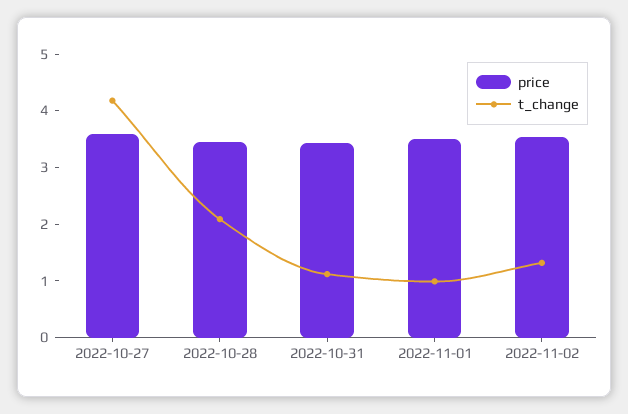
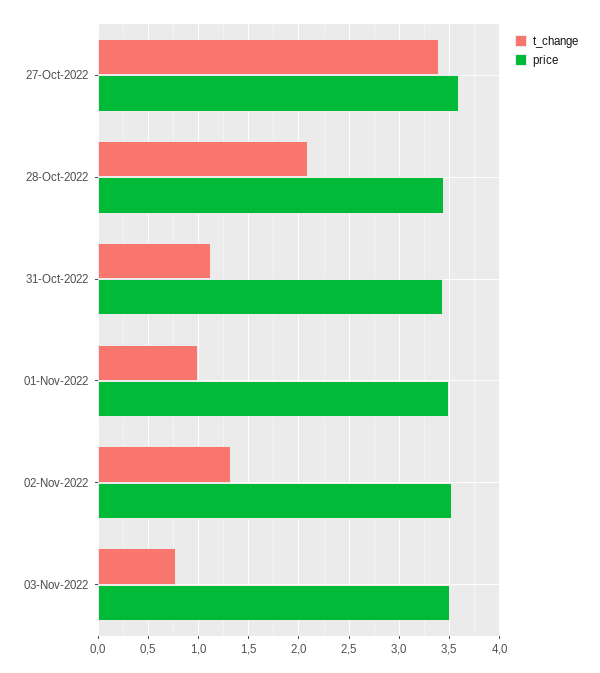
t_change, 2022-10-27: 4.2 -> 3.4
t_change, 03-Nov-2022: none -> 0.8
price, 03-Nov-2022: none -> 3.5

